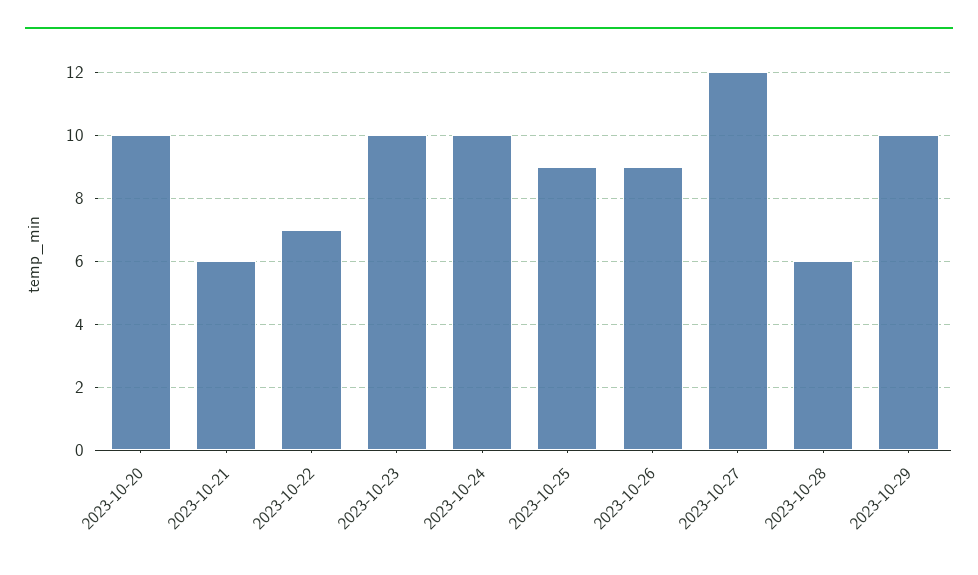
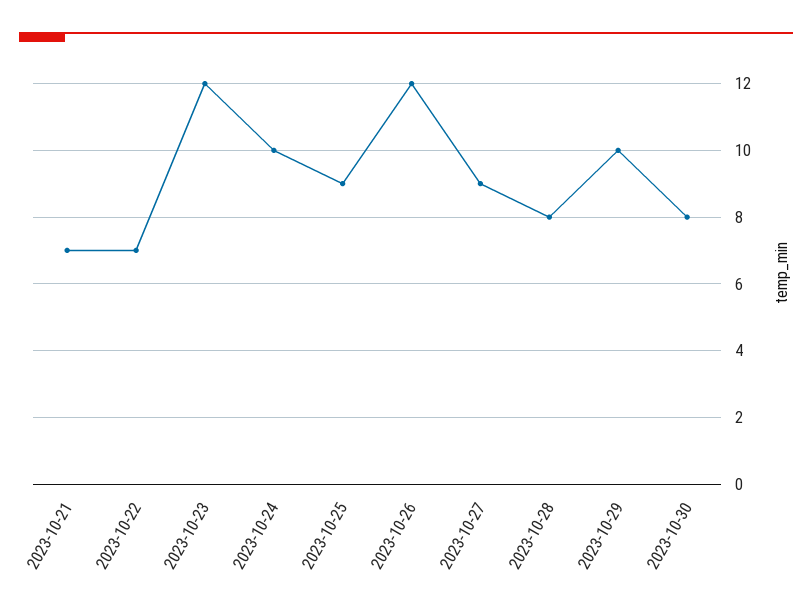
2023-10-20: 10 -> none
2023-10-21: 6 -> 7
2023-10-23: 10 -> 12
2023-10-26: 9 -> 12
2023-10-27: 12 -> 9
2023-10-28: 6 -> 8
2023-10-30: none -> 8

